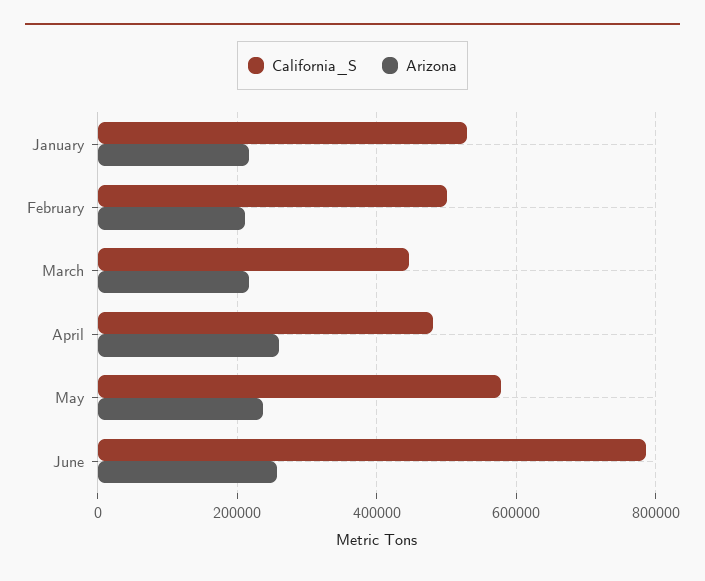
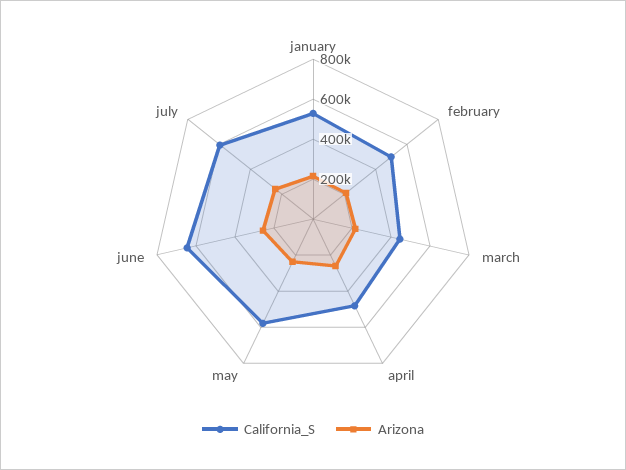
California_S, June: 780000 -> 650000
California_S, july: none -> 600000
Arizona, july: none -> 250000

